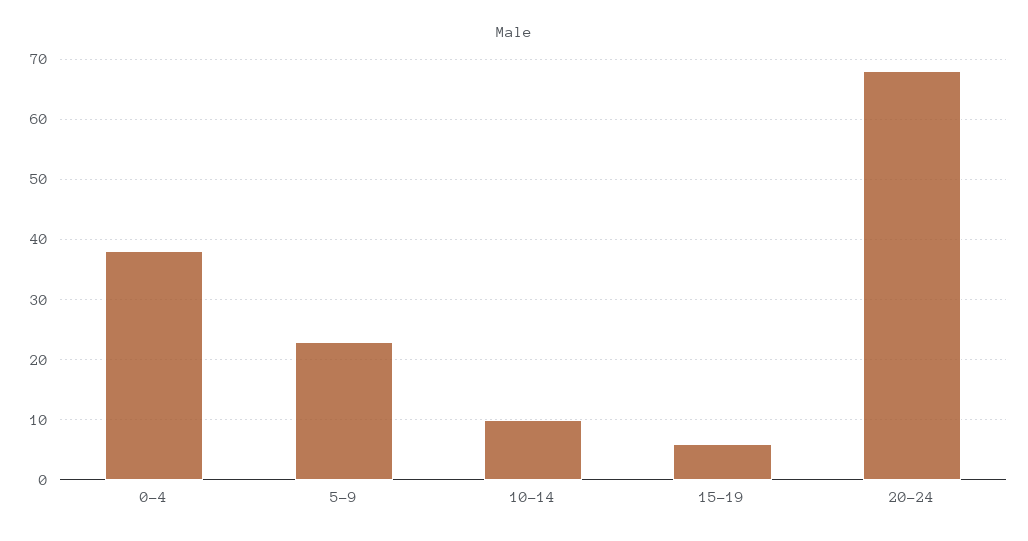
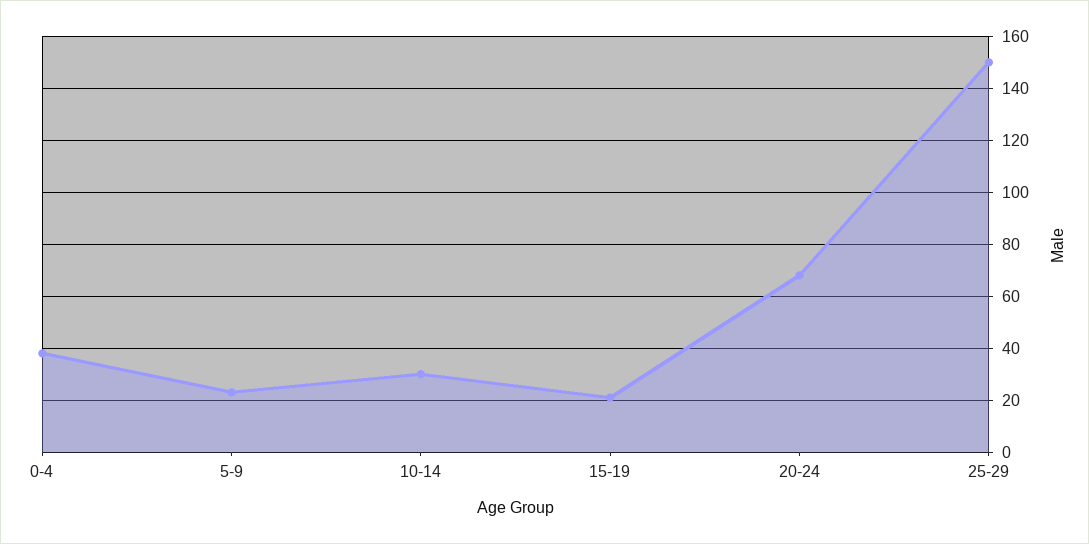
10-14: 10 -> 30
15-19: 6 -> 20
25-29: none -> 150

